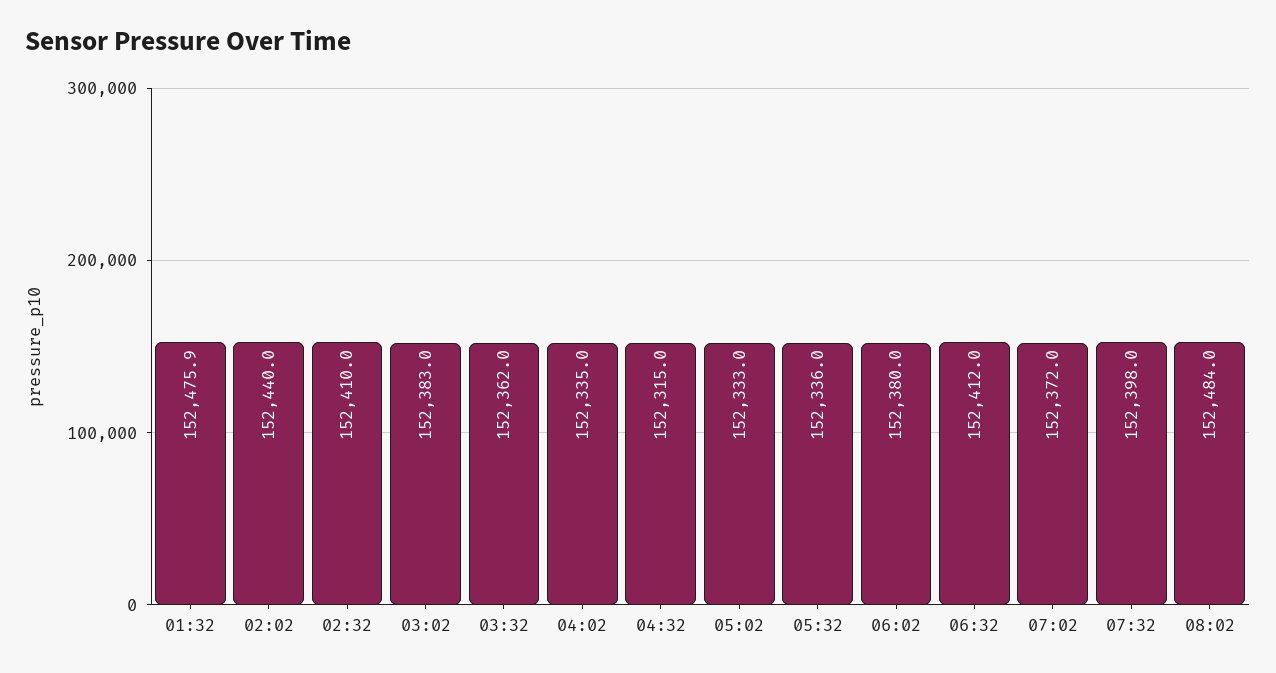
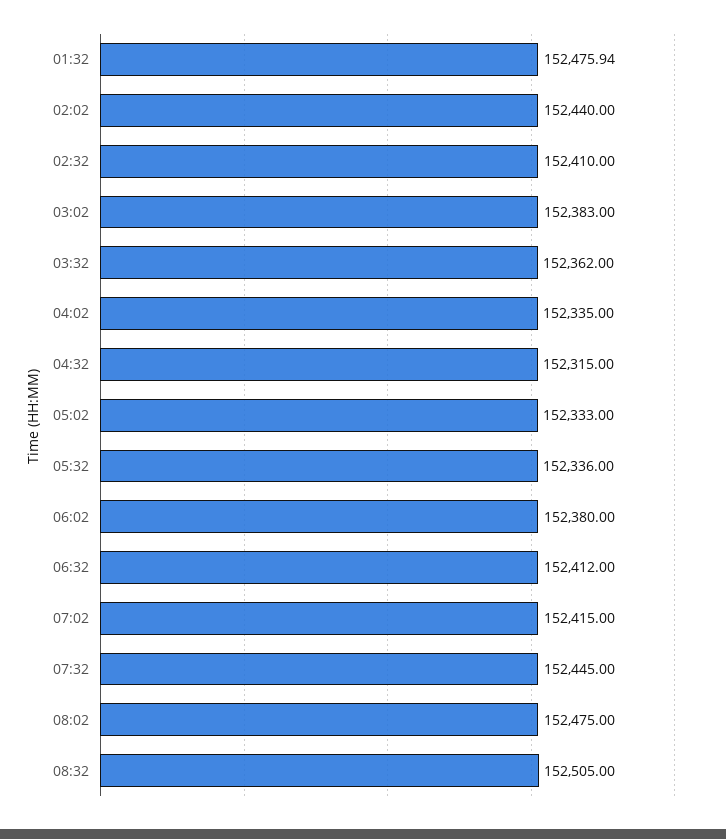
07:02: 152372 -> 152415
07:32: 152398 -> 152445
08:02: 152484 -> 152475
08:32: none -> 152505

